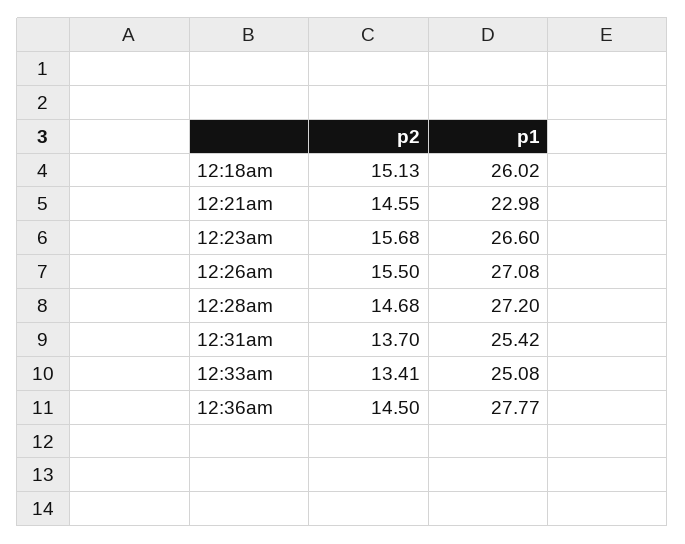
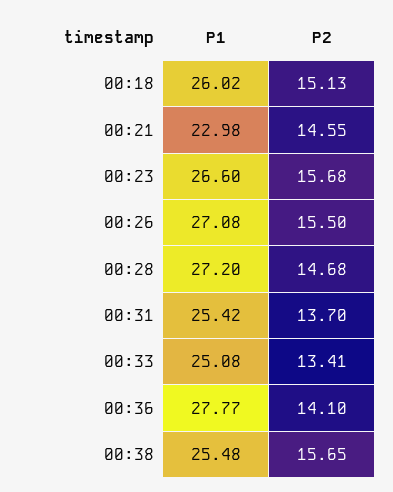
p2, 12:36am: 14.5 -> 14.1
p1, 00:38: none -> 25.48
p2, 00:38: none -> 15.65

